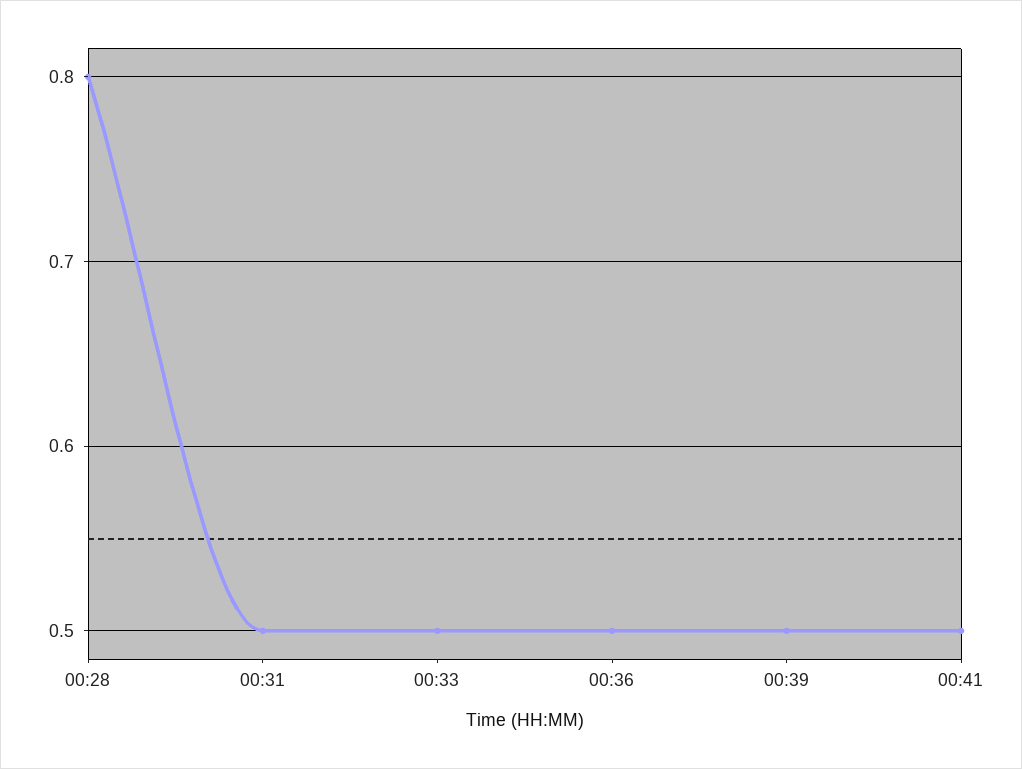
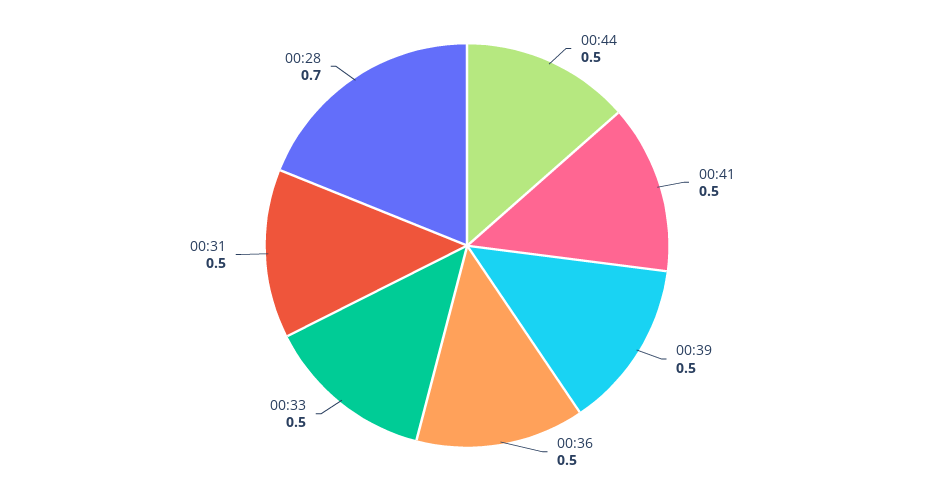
00:28: 0.8 -> 0.7
00:44: none -> 0.5

